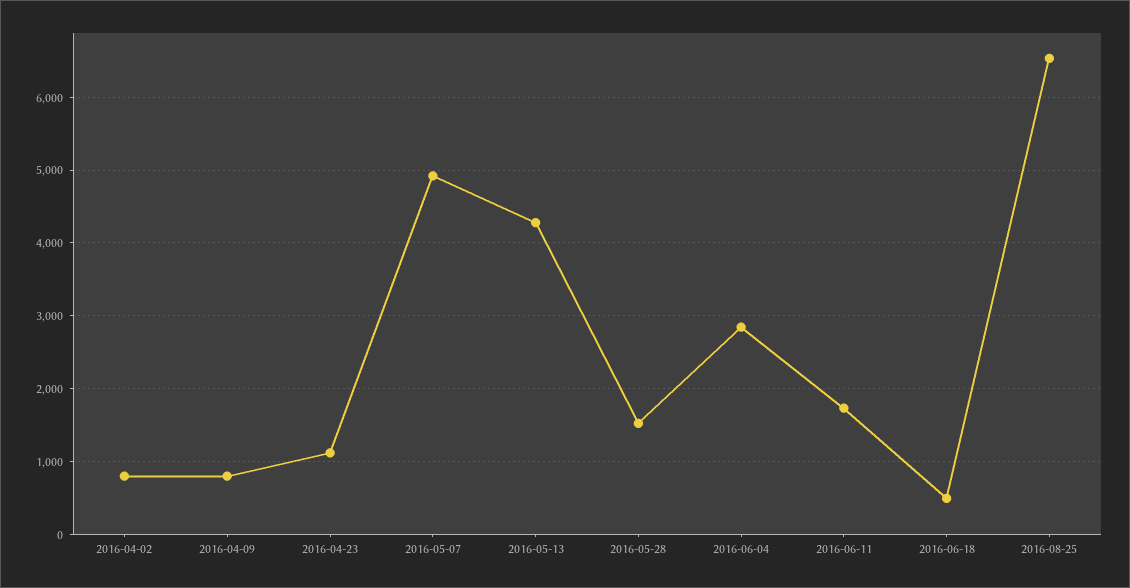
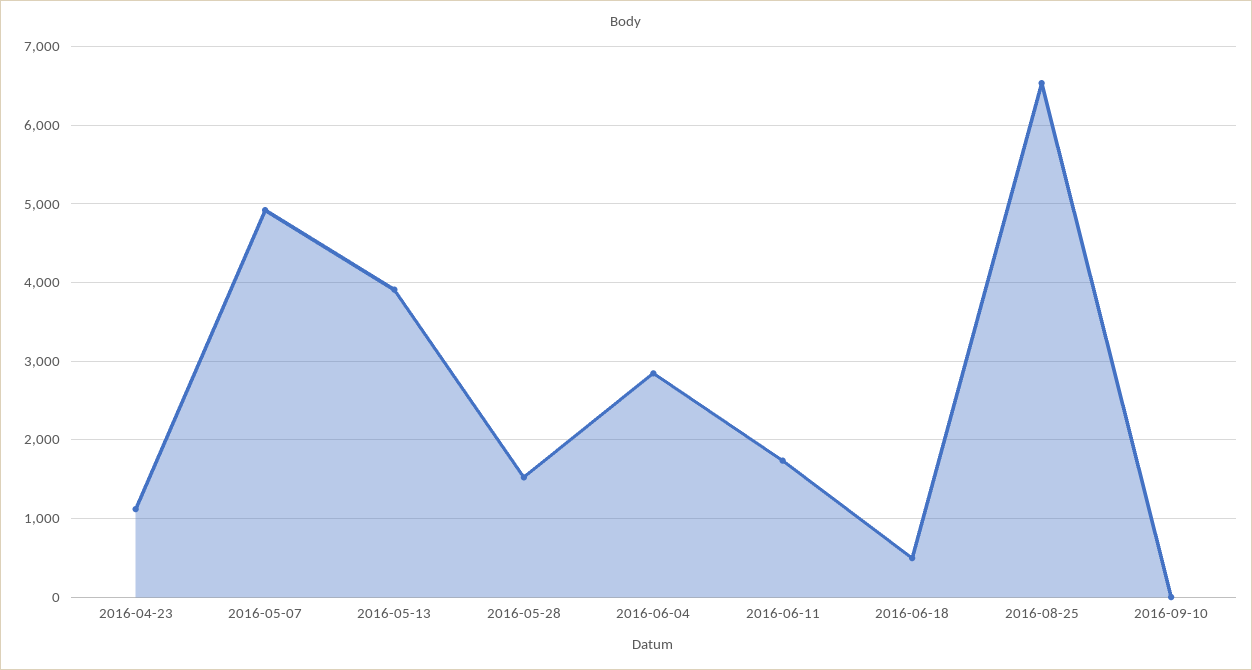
2016-04-02: 800 -> none
2016-04-09: 800 -> none
2016-05-13: 4300 -> 3900
2016-09-10: none -> 0

